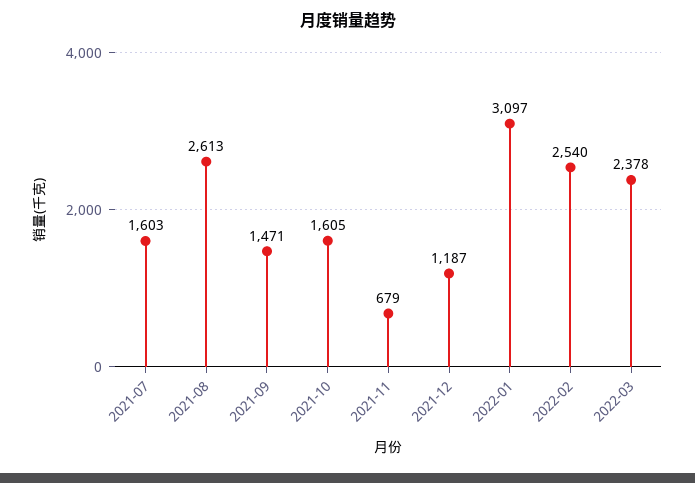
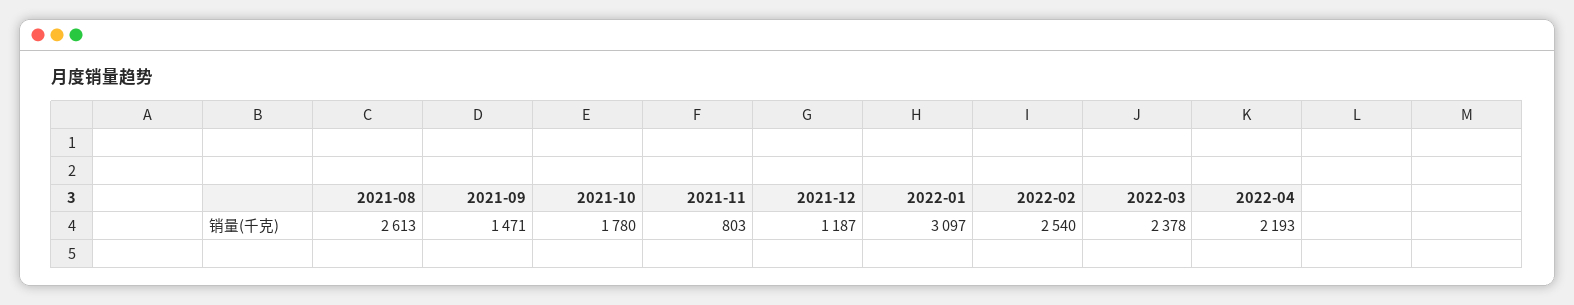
2021-07: 1603 -> none
2021-10: 1605 -> 1780
2021-11: 679 -> 803
2022-04: none -> 2193

